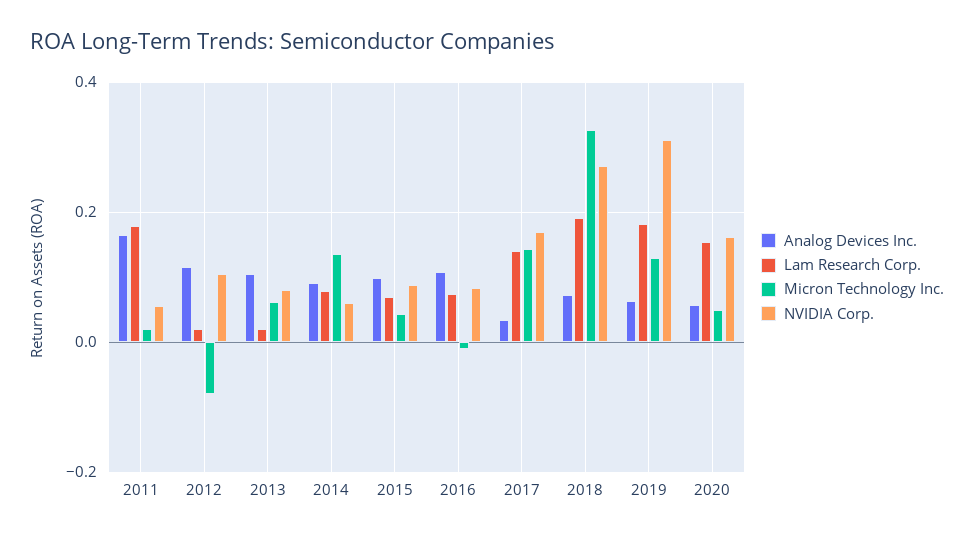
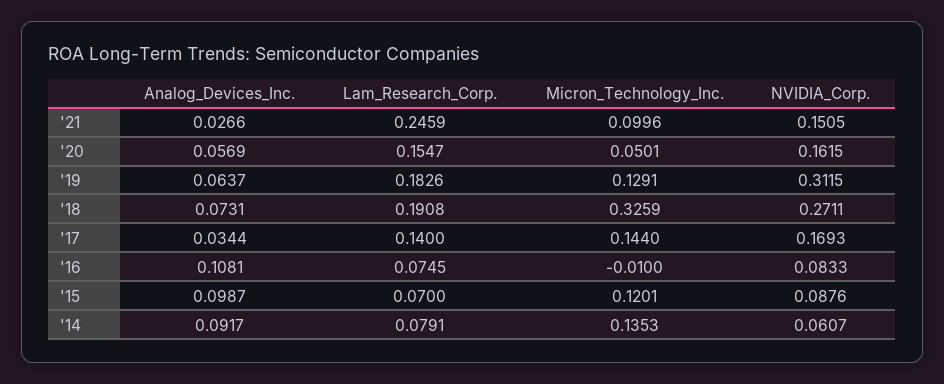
Analog Devices Inc., 2011: 0.16 -> none
Lam Research Corp., 2011: 0.18 -> none
Micron Technology Inc., 2011: 0.02 -> none
NVIDIA Corp., 2011: 0.06 -> none
Analog Devices Inc., 2012: 0.12 -> none
Lam Research Corp., 2012: 0.02 -> none
Micron Technology Inc., 2012: -0.08 -> none
NVIDIA Corp., 2012: 0.1 -> none
Analog Devices Inc., 2013: 0.1 -> none
Lam Research Corp., 2013: 0.02 -> none
Micron Technology Inc., 2013: 0.06 -> none
NVIDIA Corp., 2013: 0.08 -> none
Micron Technology Inc., 2015: 0.04 -> 0.1201
Analog Devices Inc., '21: none -> 0.0266
Lam Research Corp., '21: none -> 0.2459
Micron Technology Inc., '21: none -> 0.0996
NVIDIA Corp., '21: none -> 0.1505

